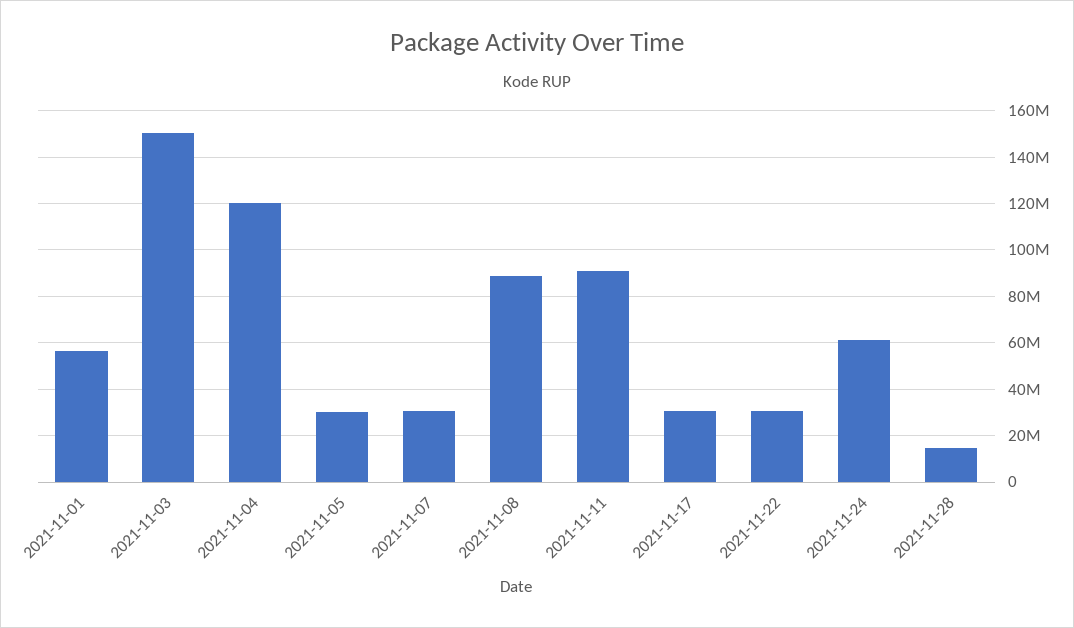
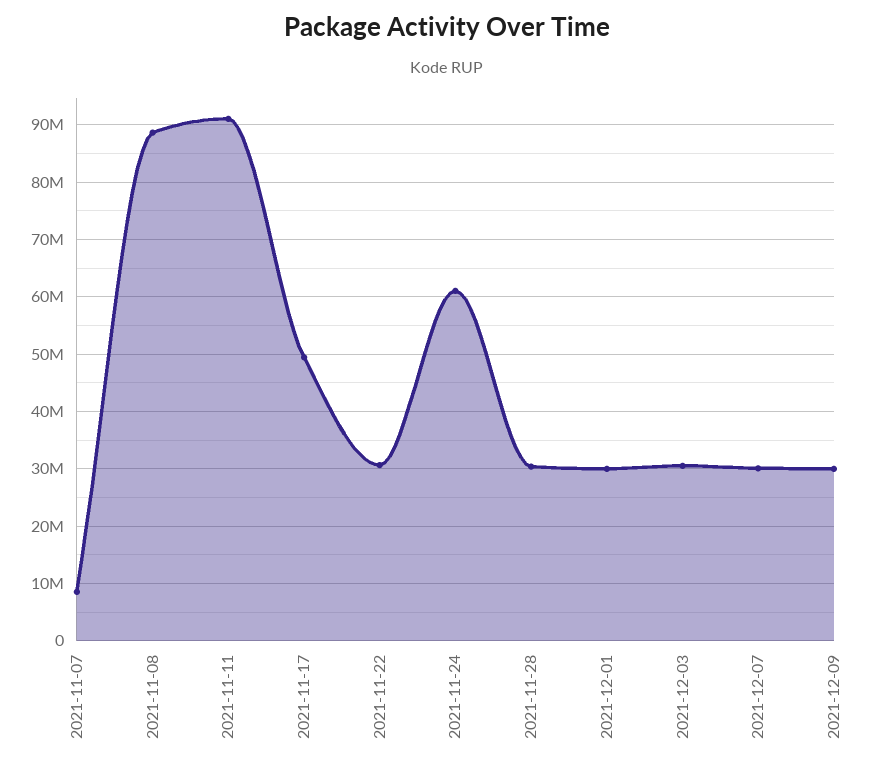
2021-11-01: 55000000 -> none
2021-11-03: 150000000 -> none
2021-11-04: 120000000 -> none
2021-11-05: 30000000 -> none
2021-11-07: 30000000 -> 8000000
2021-11-17: 30000000 -> 50000000
2021-11-28: 15000000 -> 30000000
2021-12-01: none -> 30000000
2021-12-03: none -> 30000000
2021-12-07: none -> 30000000
2021-12-09: none -> 30000000

